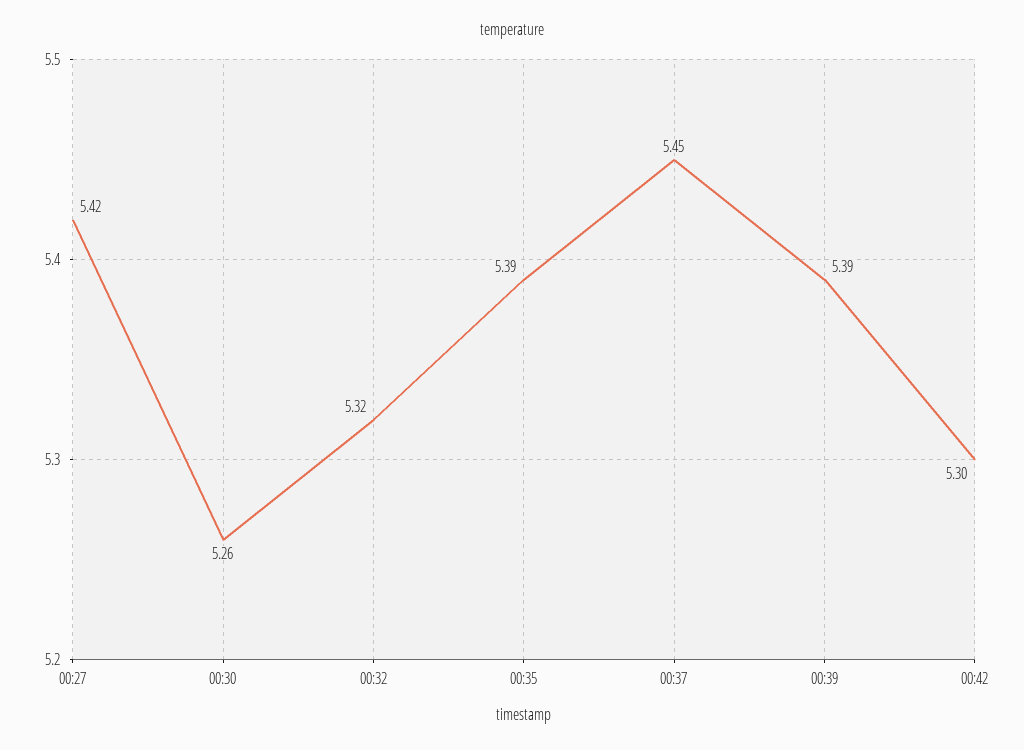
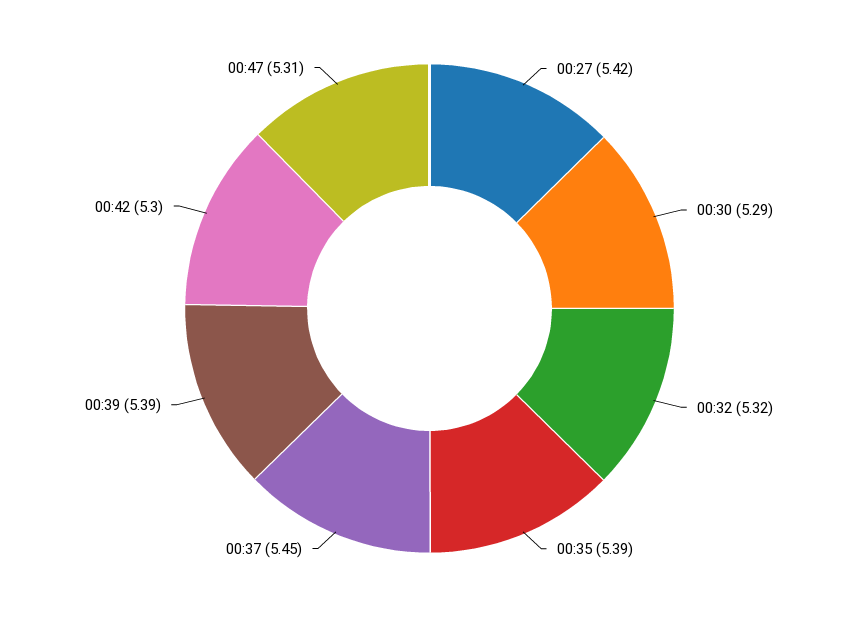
00:30: 5.26 -> 5.29
00:47: none -> 5.31

